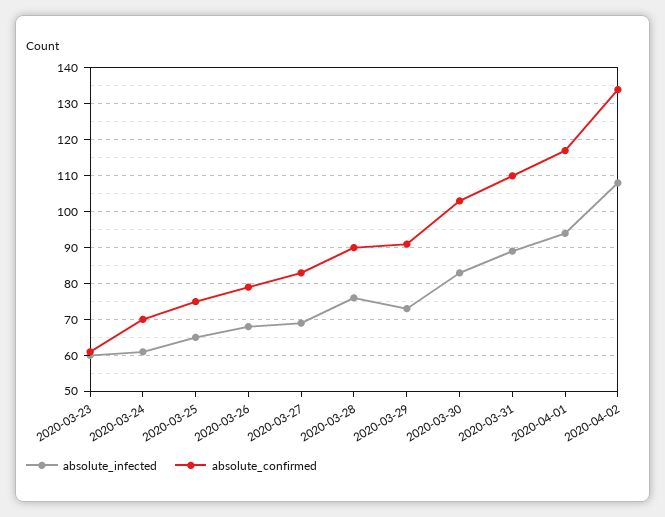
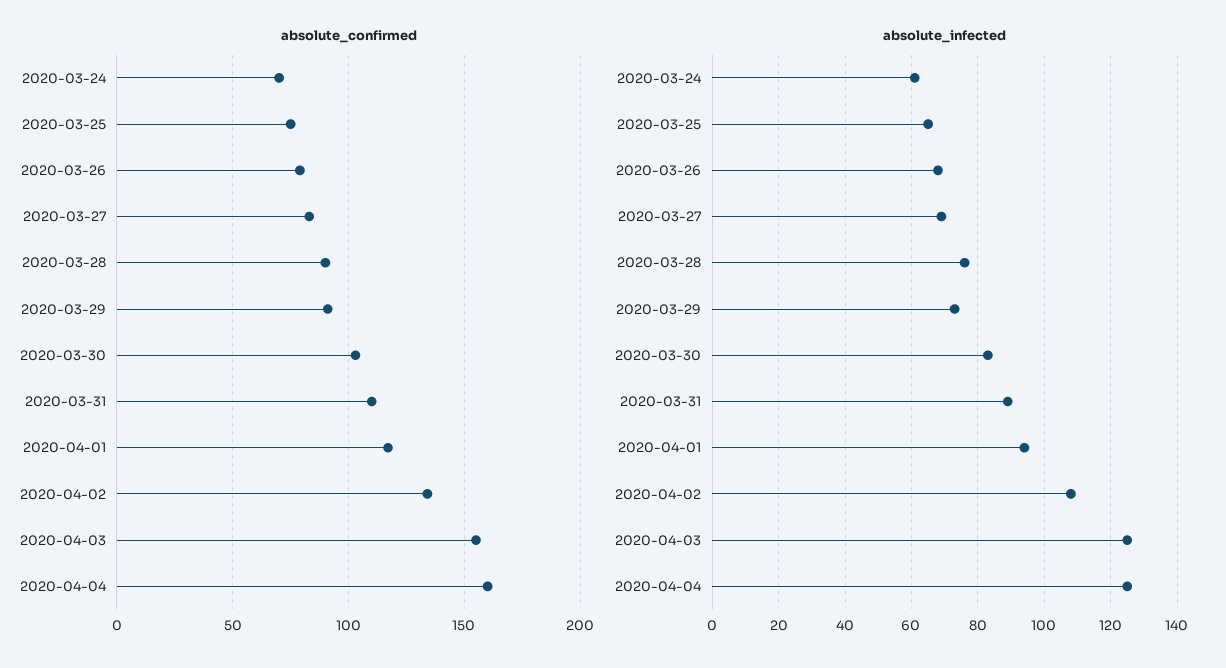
absolute_infected, 2020-03-23: 60 -> none
absolute_confirmed, 2020-03-23: 60 -> none
absolute_confirmed, 2020-04-03: none -> 155
absolute_confirmed, 2020-04-04: none -> 160
absolute_infected, 2020-04-03: none -> 125
absolute_infected, 2020-04-04: none -> 125

